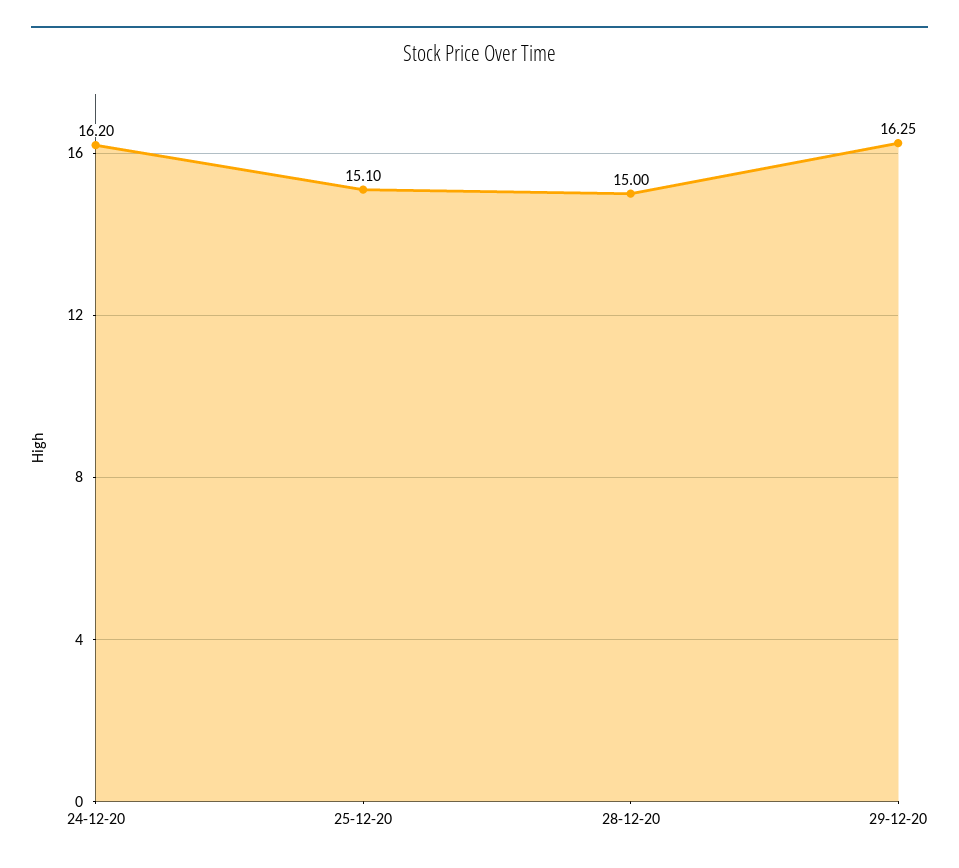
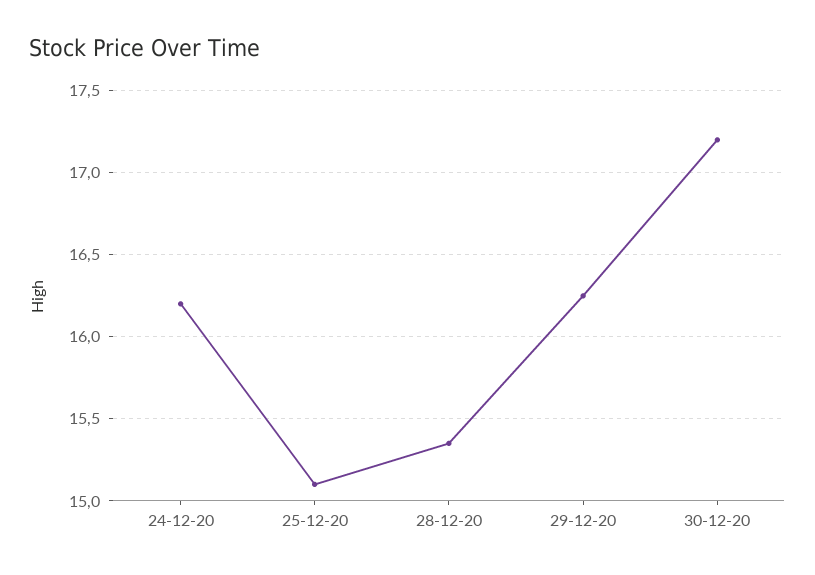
28-12-20: 15 -> 15.35
30-12-20: none -> 17.2

